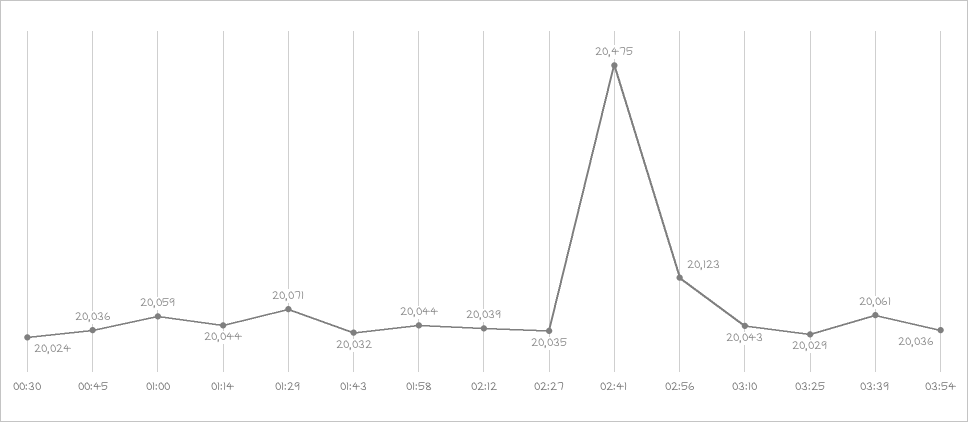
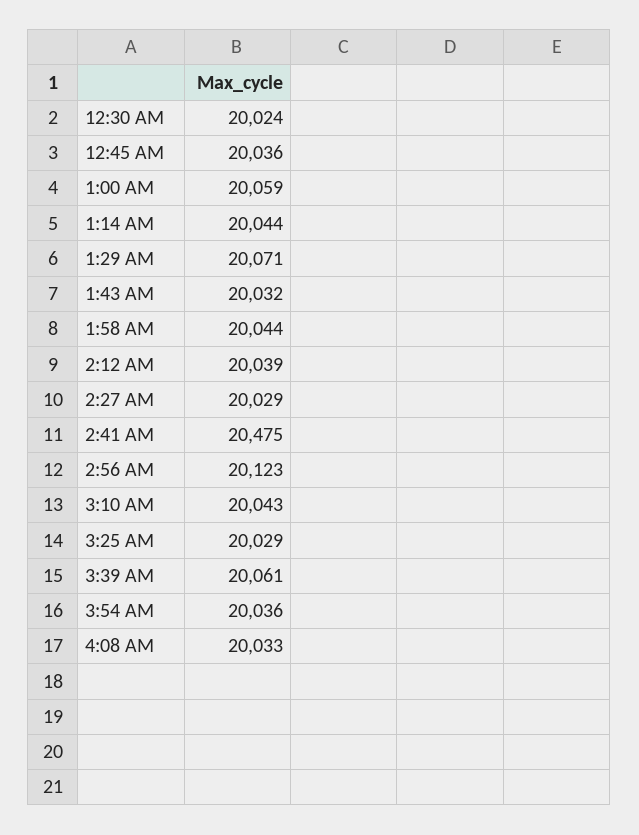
02:27: 20035 -> 20029
4:08 AM: none -> 20033

